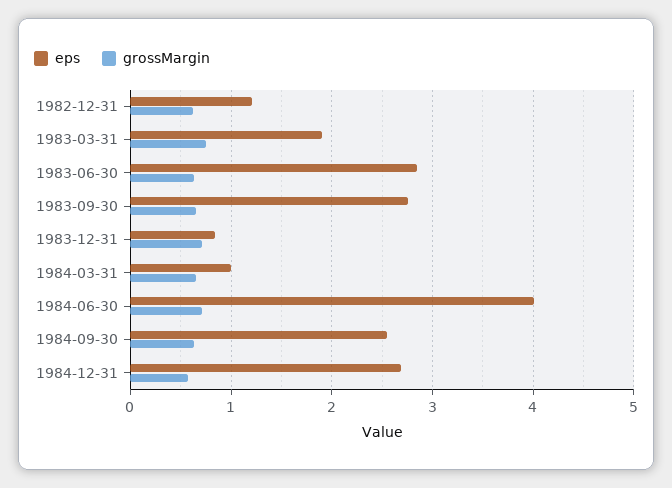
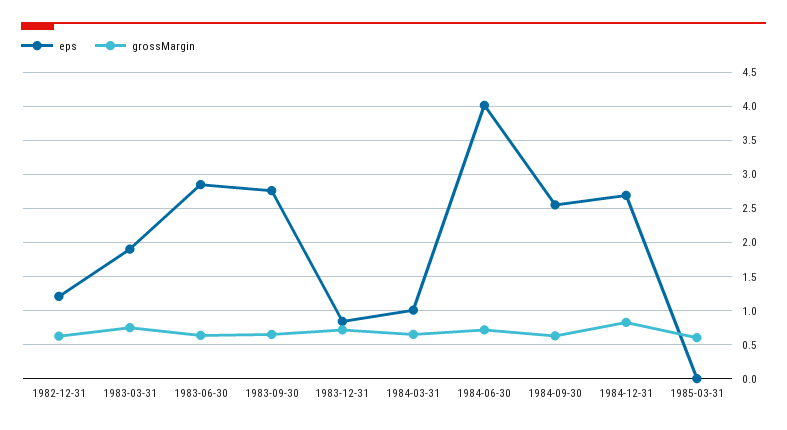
grossMargin, 1984-12-31: 0.6 -> 0.8
eps, 1985-03-31: none -> 0
grossMargin, 1985-03-31: none -> 0.6

